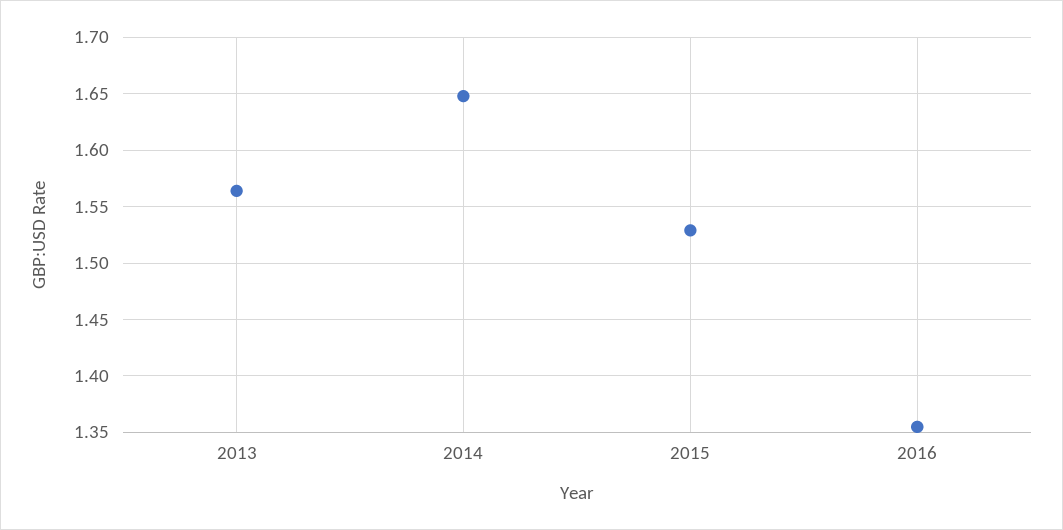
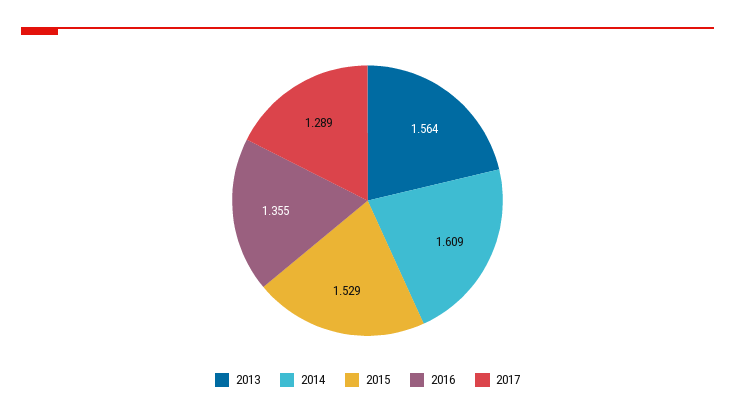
2014: 1.65 -> 1.609
2017: none -> 1.289

